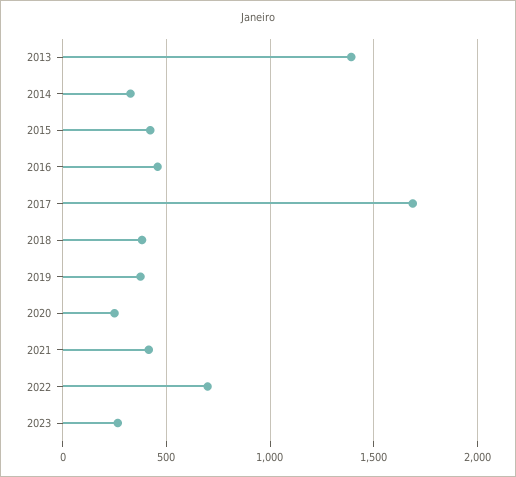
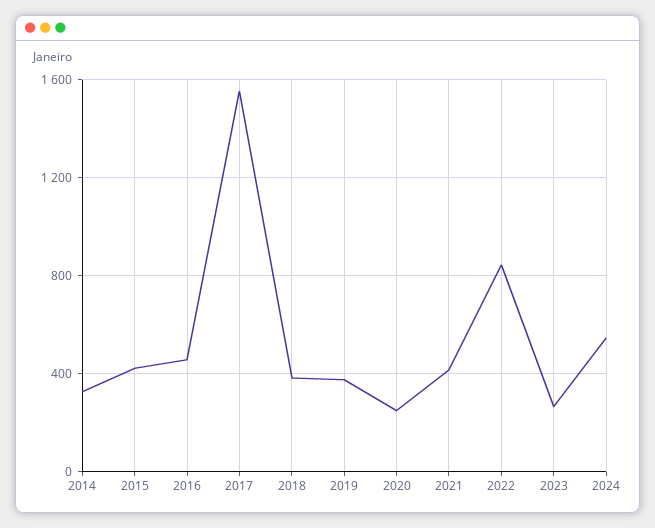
2013: 1400 -> none
2017: 1700 -> 1550
2022: 700 -> 850
2024: none -> 550

